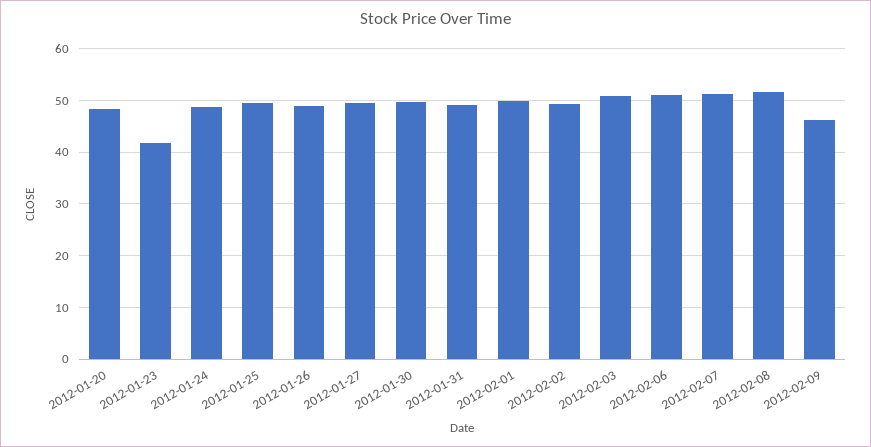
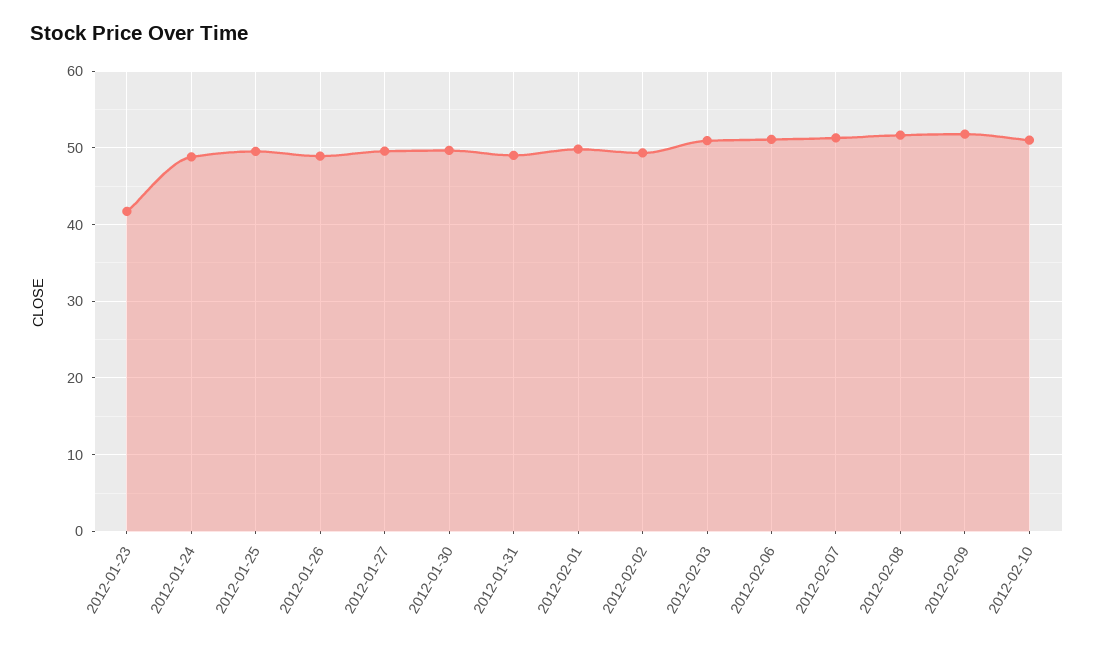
2012-01-20: 48 -> none
2012-02-09: 46 -> 52
2012-02-10: none -> 51

